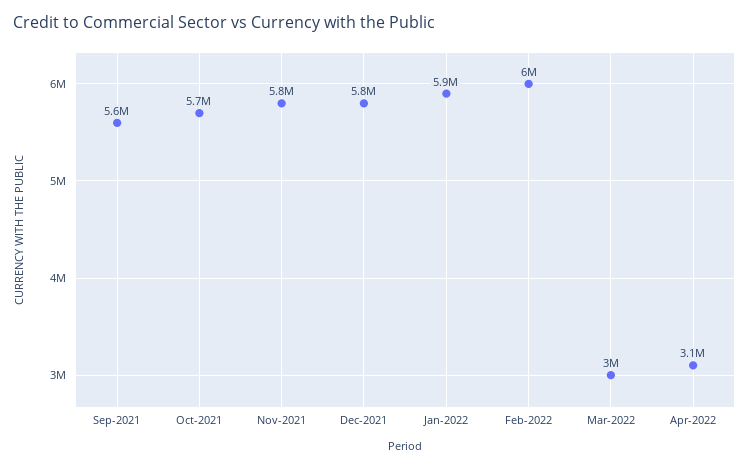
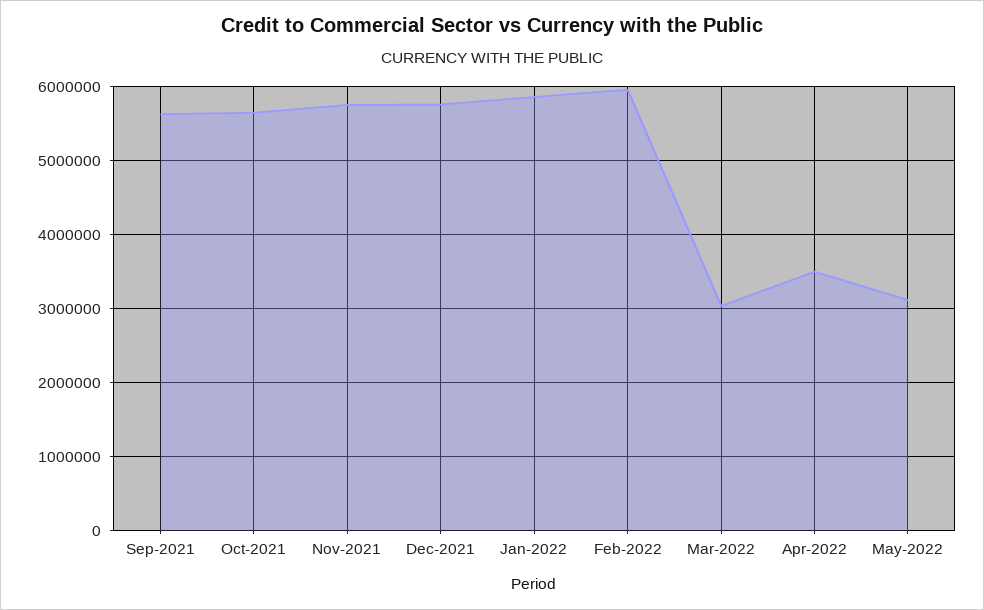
Apr-2022: 3100000 -> 3500000
May-2022: none -> 3100000

